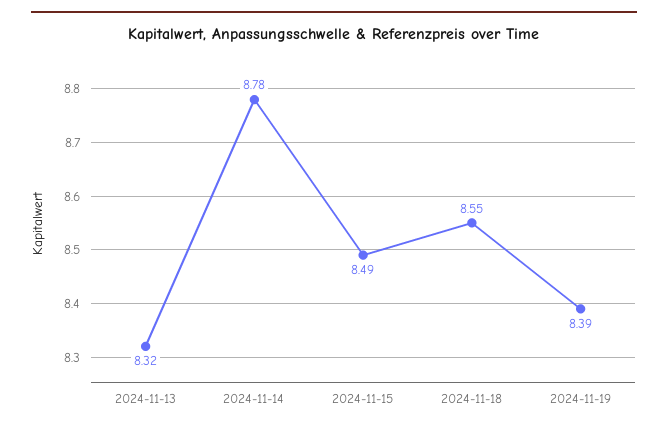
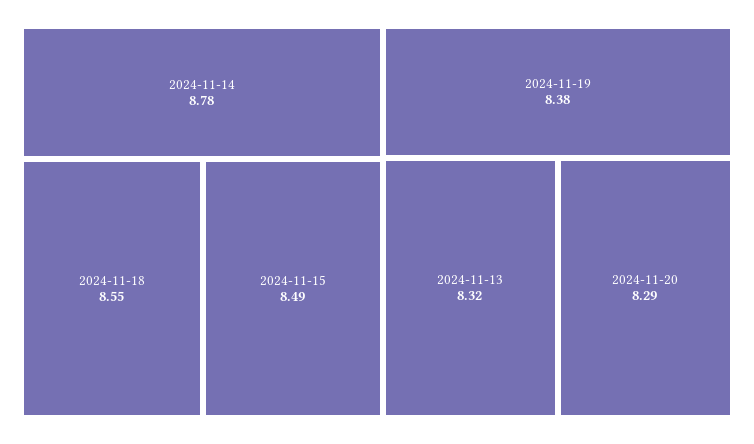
2024-11-19: 8.39 -> 8.38
2024-11-20: none -> 8.29

